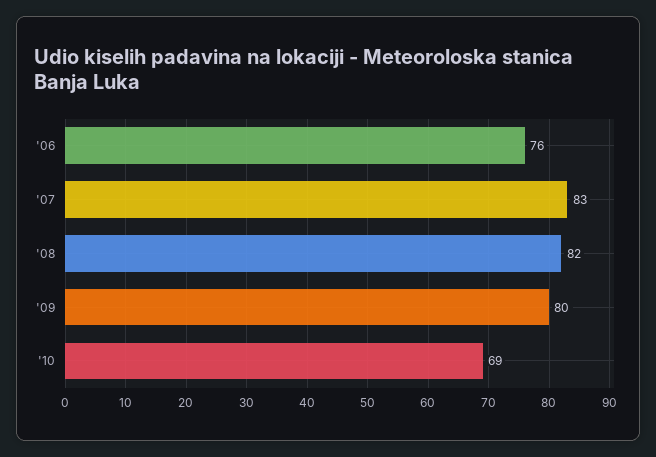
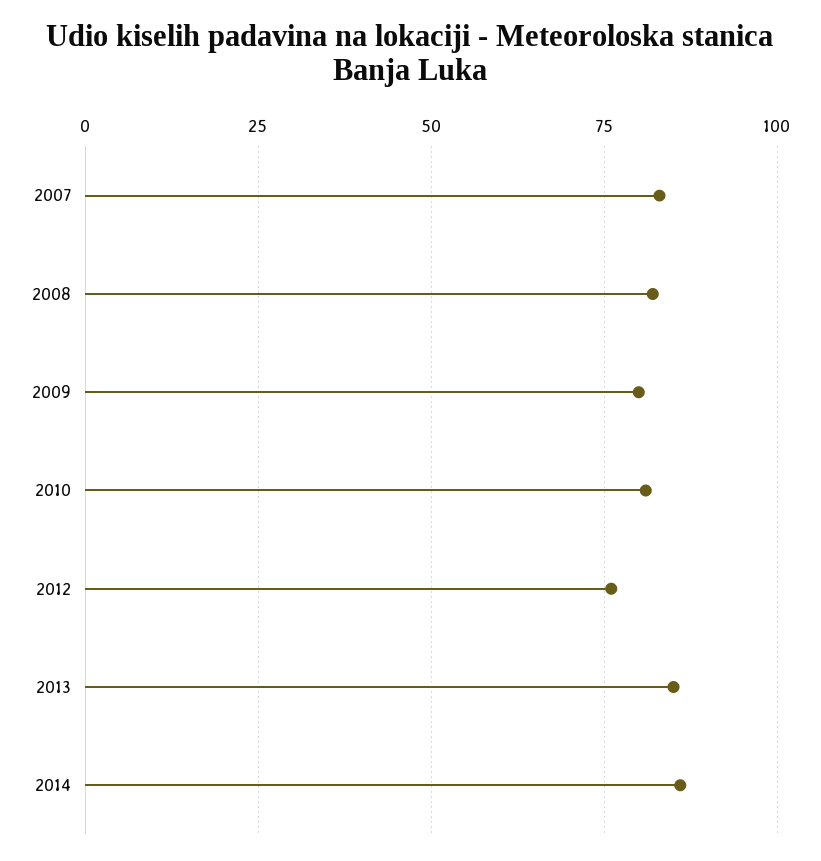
'06: 76 -> none
'10: 69 -> 80
2012: none -> 75
2013: none -> 85
2014: none -> 85

